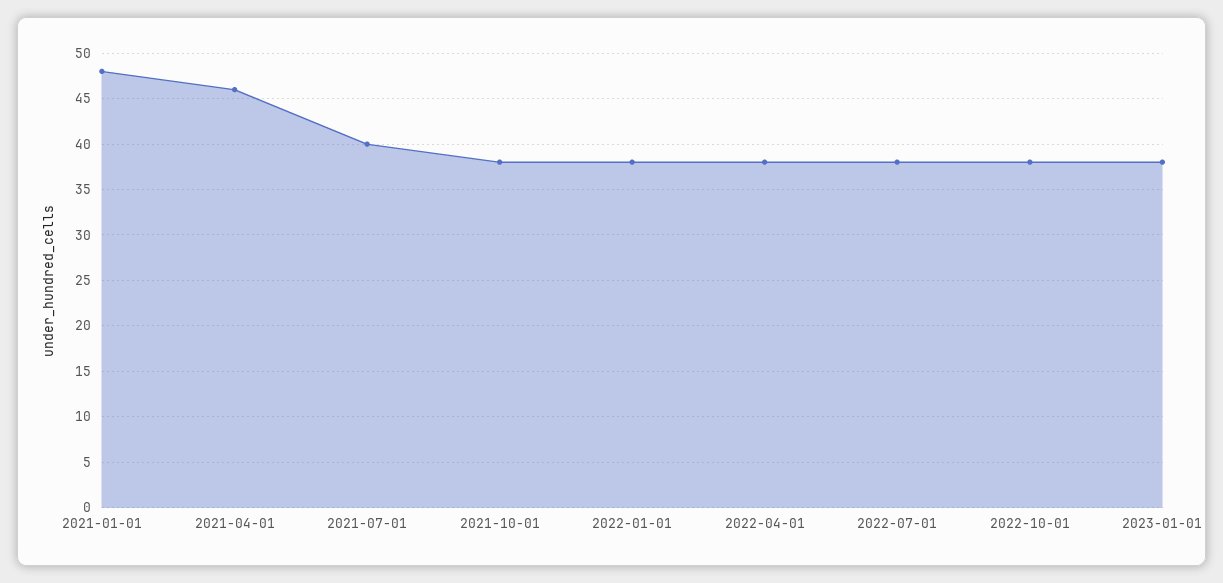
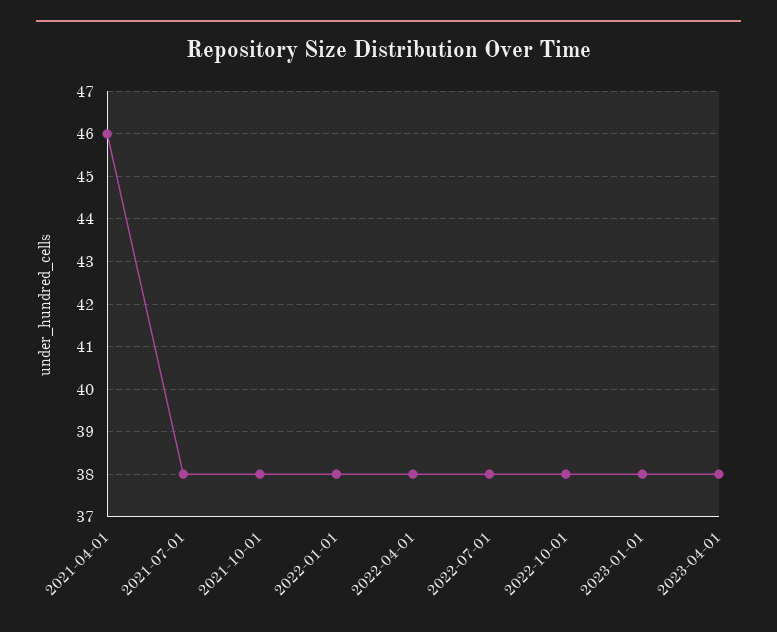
2021-01-01: 48 -> none
2021-07-01: 40 -> 38
2023-04-01: none -> 38

